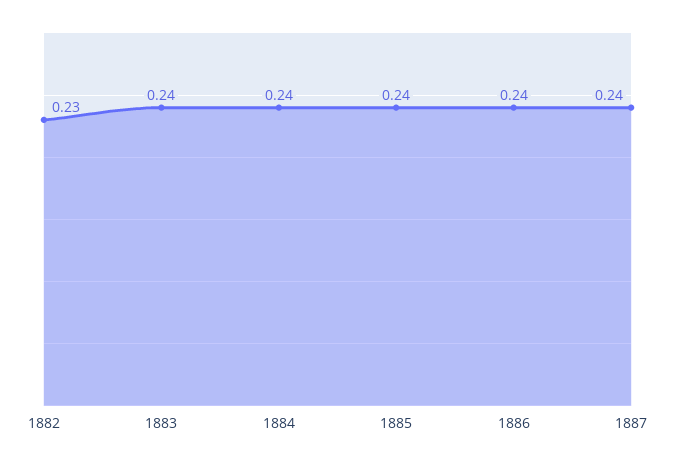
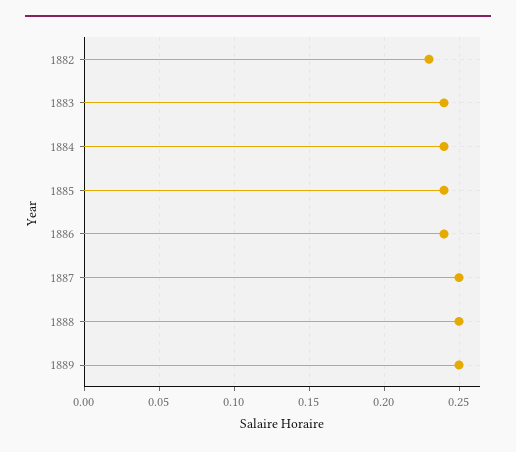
1887: 0.24 -> 0.25
1888: none -> 0.25
1889: none -> 0.25

